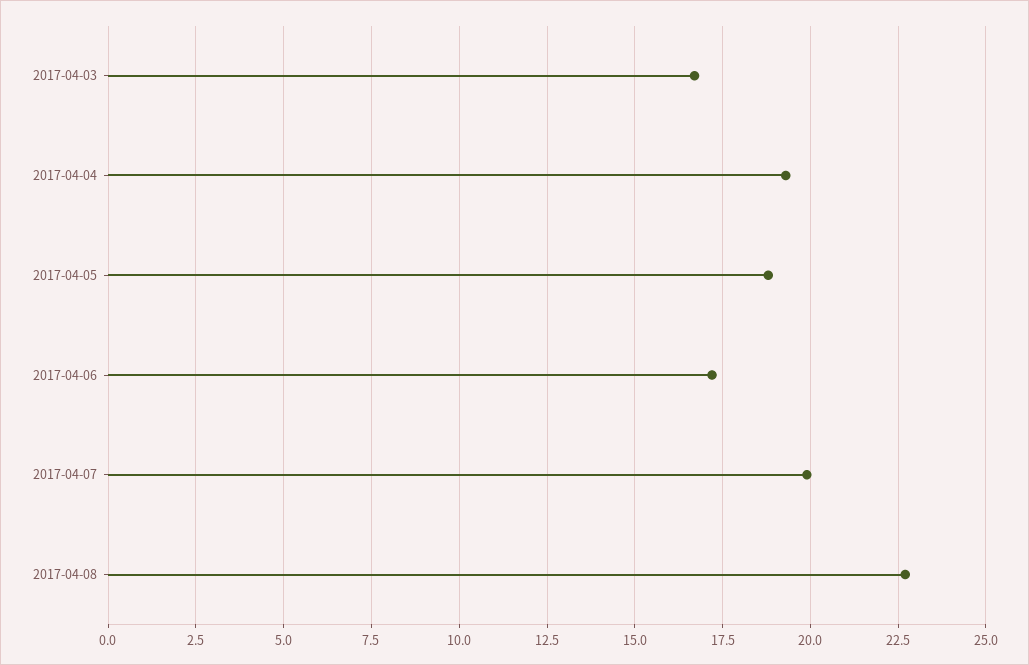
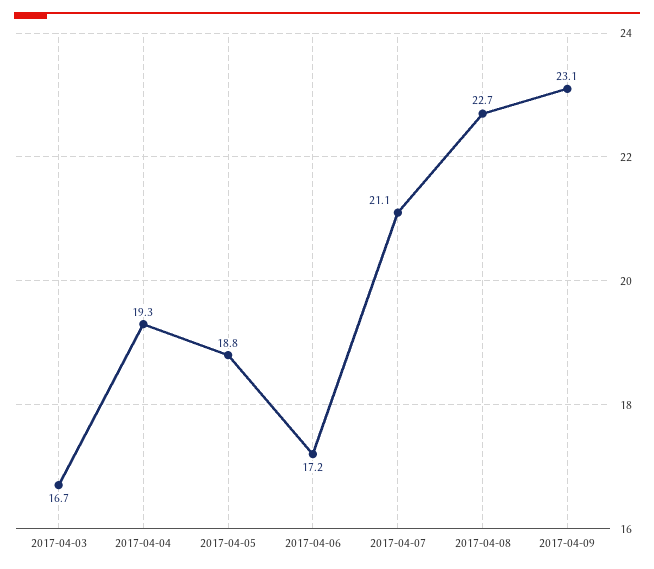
2017-04-07: 20 -> 21.1
2017-04-09: none -> 23.1

